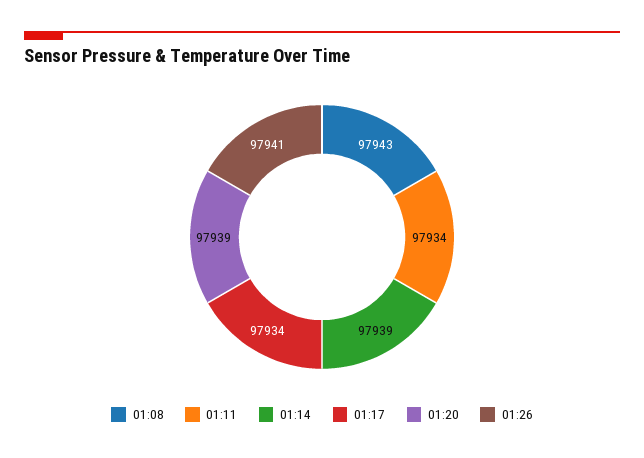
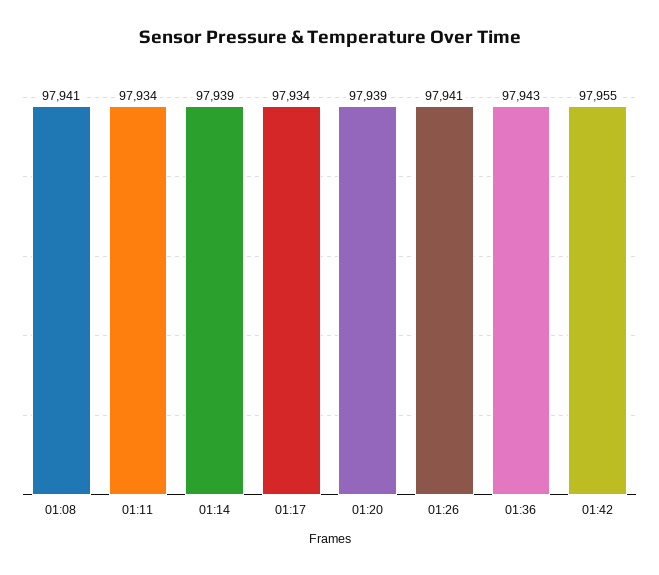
01:08: 97943 -> 97941
01:36: none -> 97943
01:42: none -> 97955

